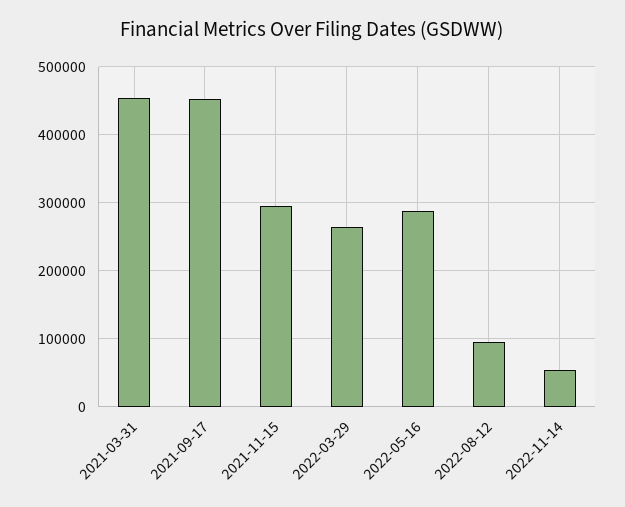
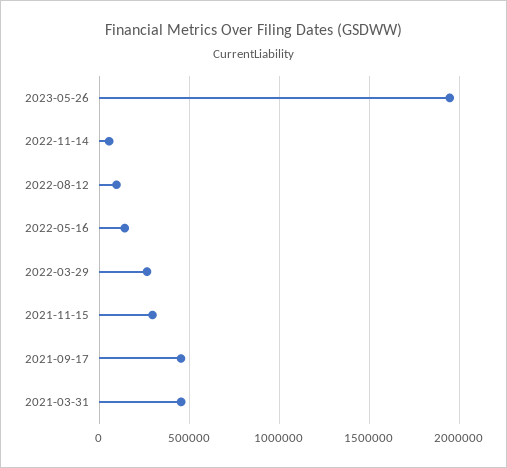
2022-05-16: 290000 -> 150000
2023-05-26: none -> 1950000

